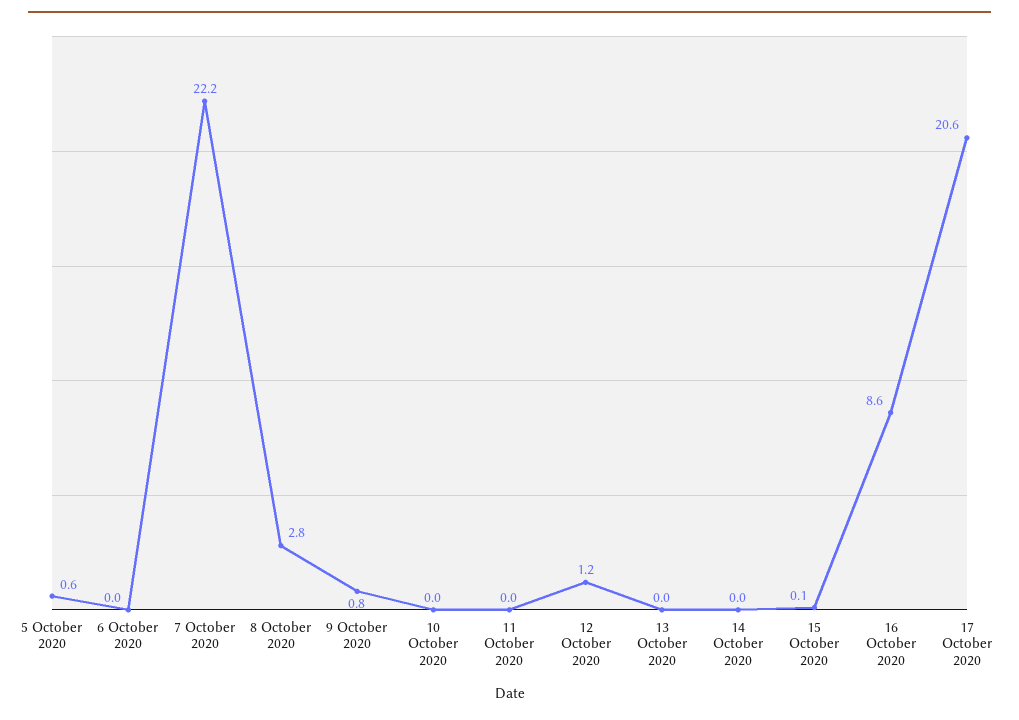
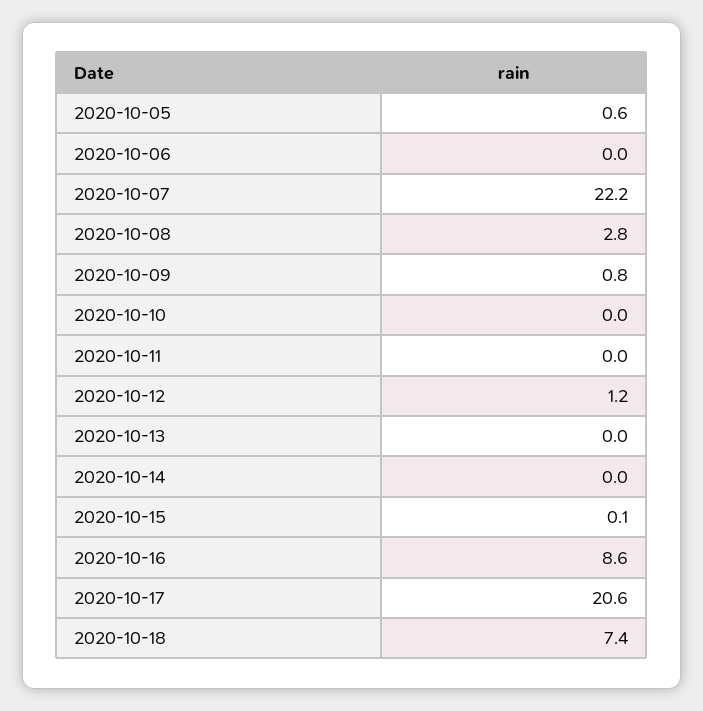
2020-10-18: none -> 7.4

